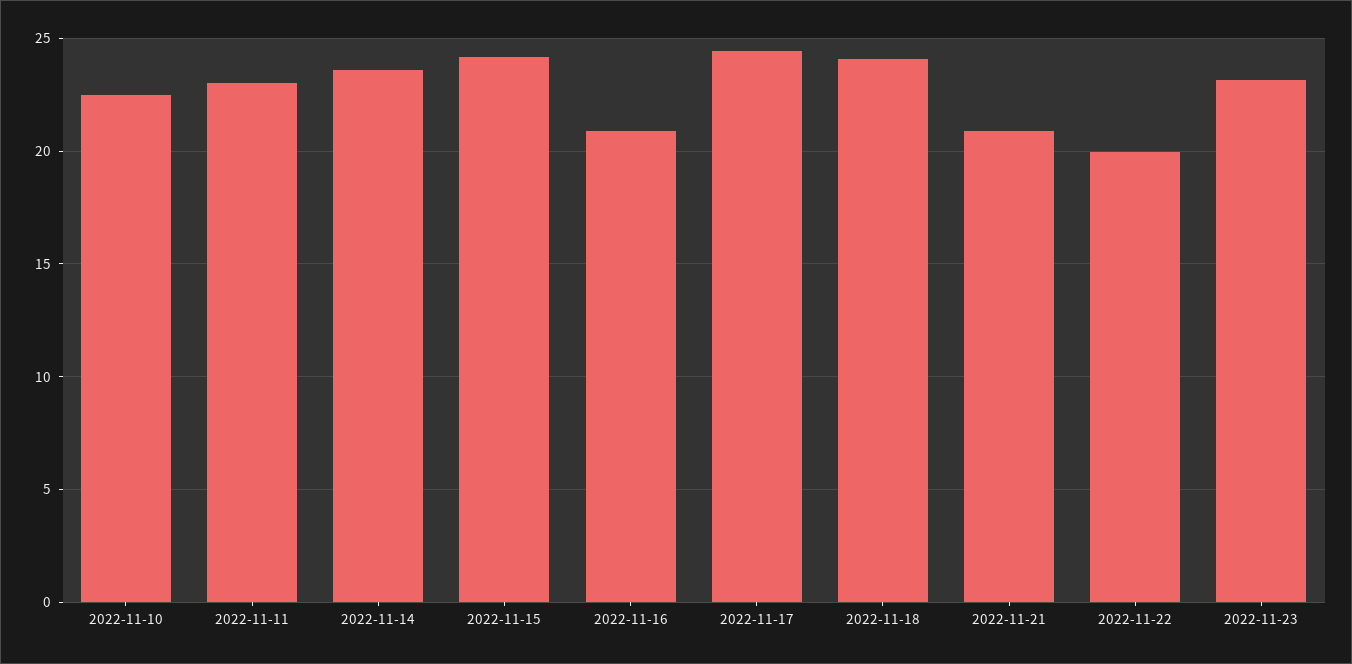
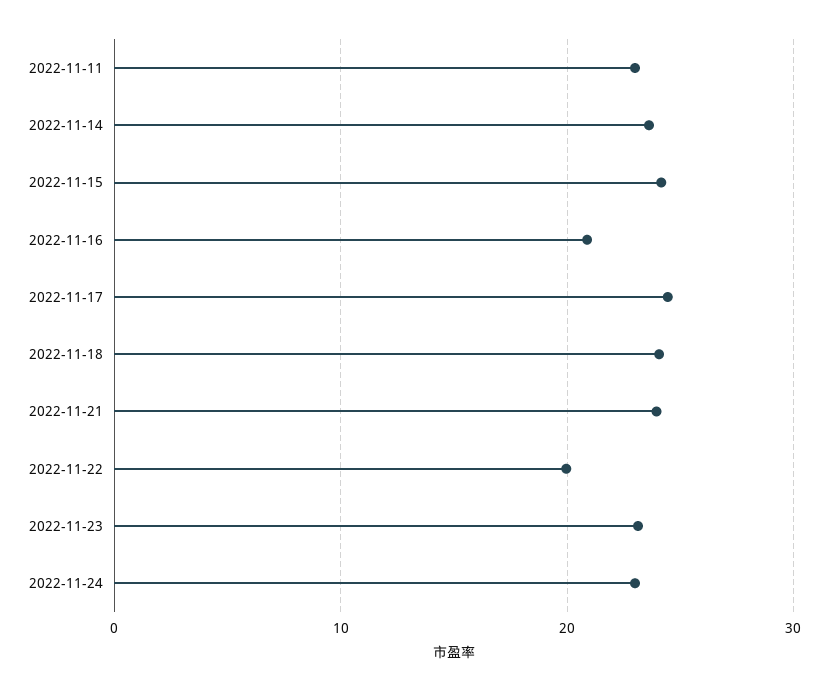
2022-11-10: 22.5 -> none
2022-11-21: 21 -> 24
2022-11-24: none -> 23

